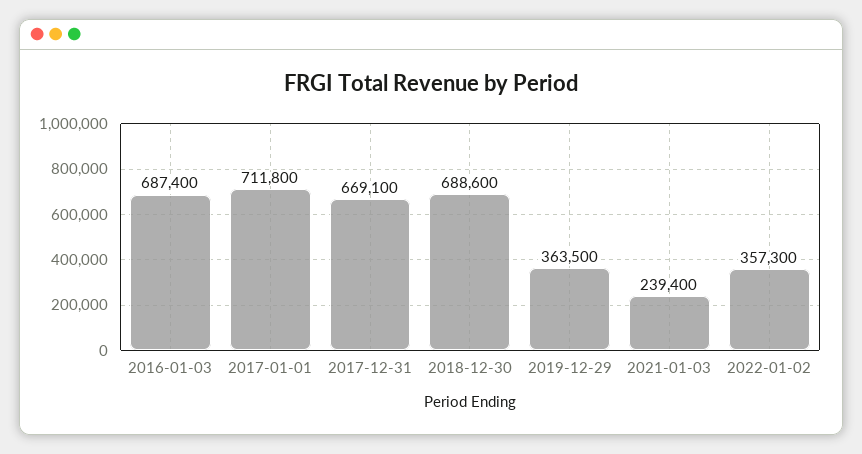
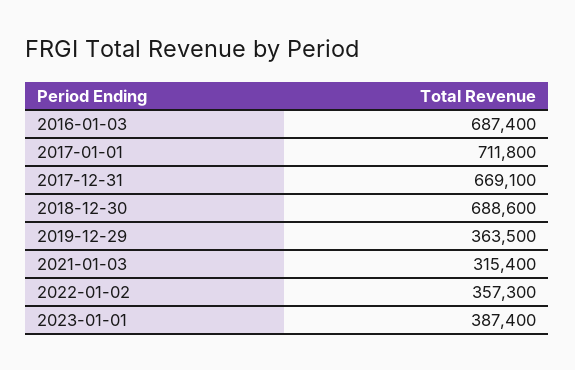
2021-01-03: 239400 -> 315400
2023-01-01: none -> 387400

